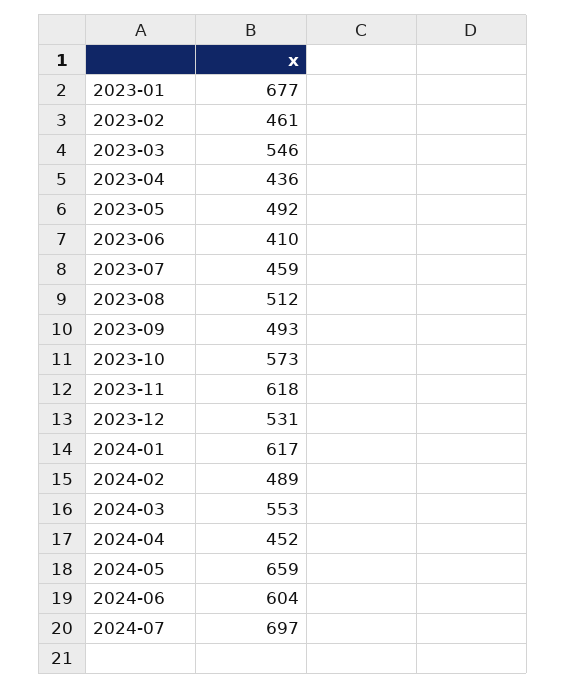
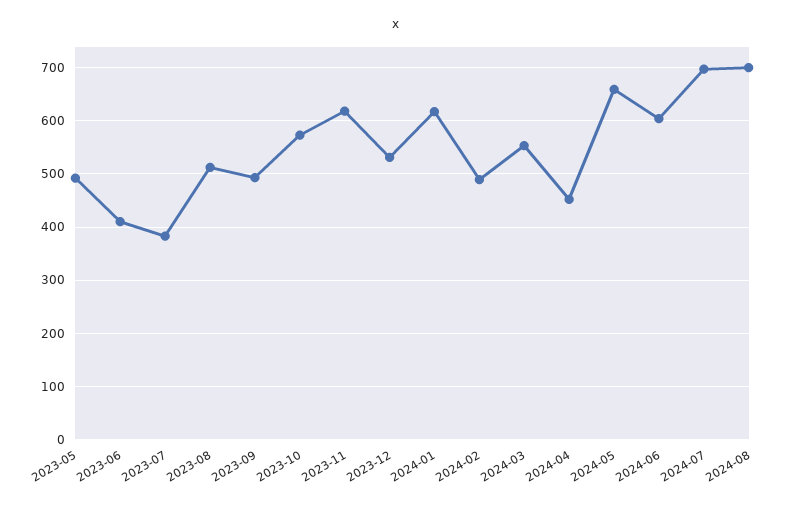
2023-01: 677 -> none
2023-02: 461 -> none
2023-03: 546 -> none
2023-04: 436 -> none
2023-07: 459 -> 380
2024-08: none -> 700

